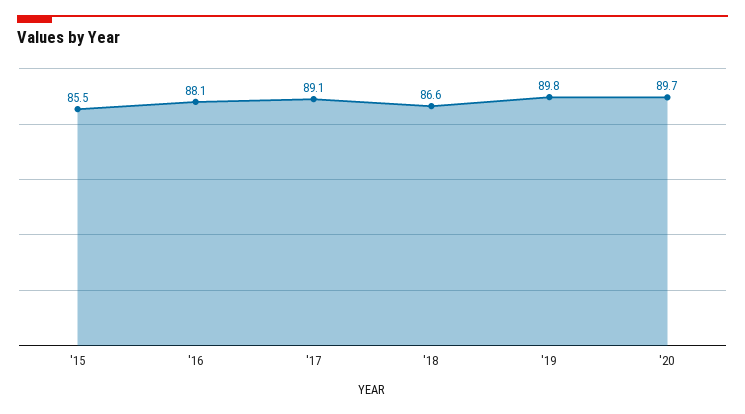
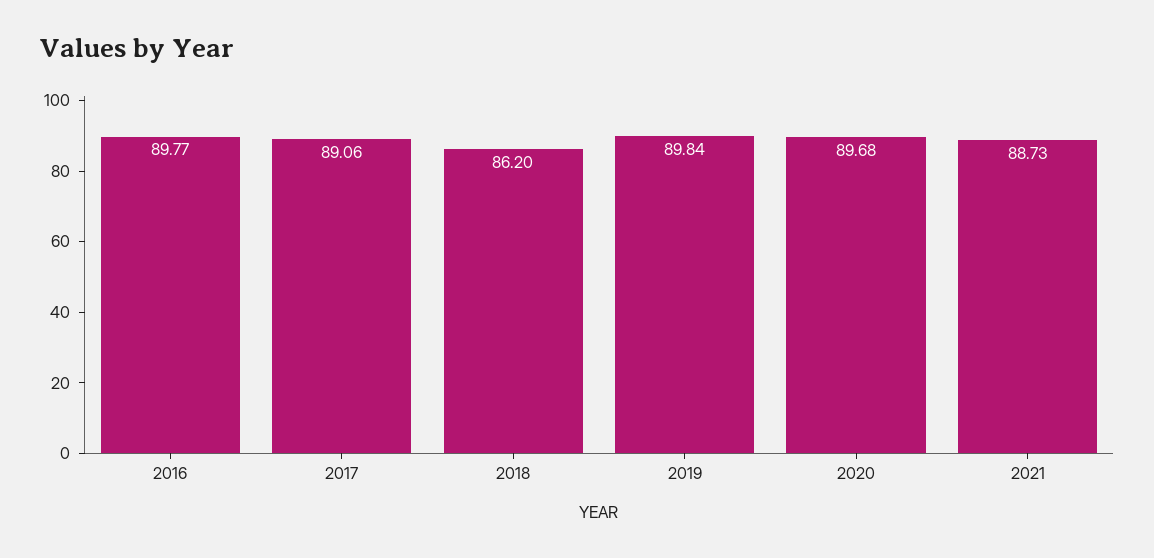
'15: 85.5 -> none
'16: 88.1 -> 89.77
'18: 86.6 -> 86.2
2021: none -> 88.73

